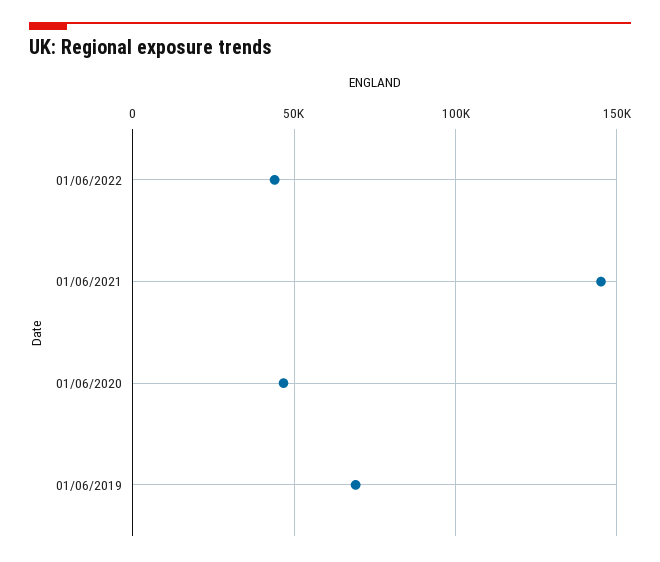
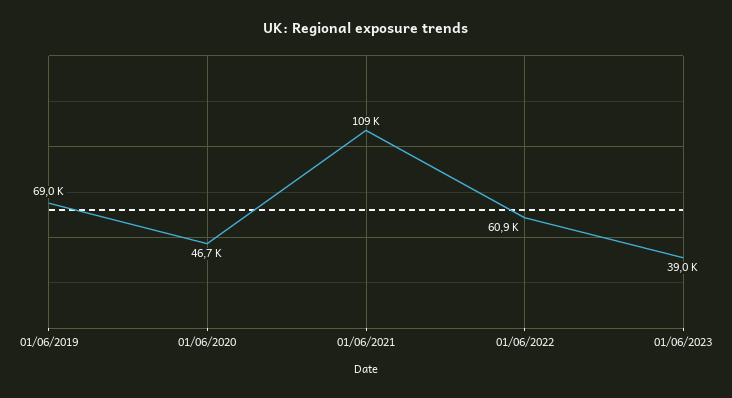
01/06/2022: 45000 -> 60900
01/06/2021: 145000 -> 109000
01/06/2023: none -> 39000

